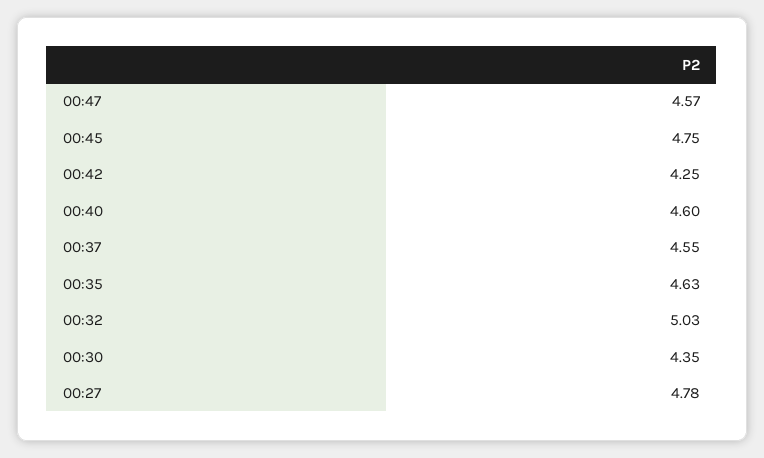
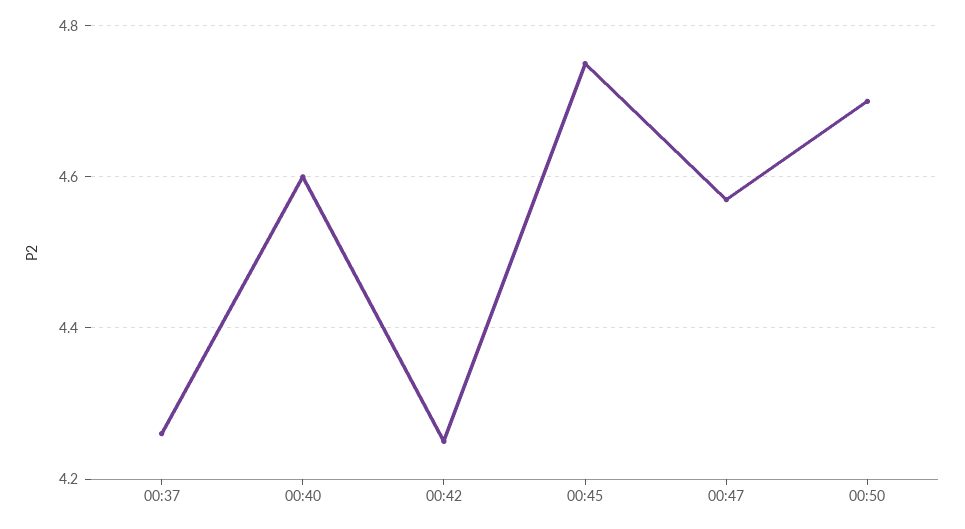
00:37: 4.55 -> 4.25
00:35: 4.63 -> none
00:32: 5.03 -> none
00:30: 4.35 -> none
00:27: 4.78 -> none
00:50: none -> 4.7

